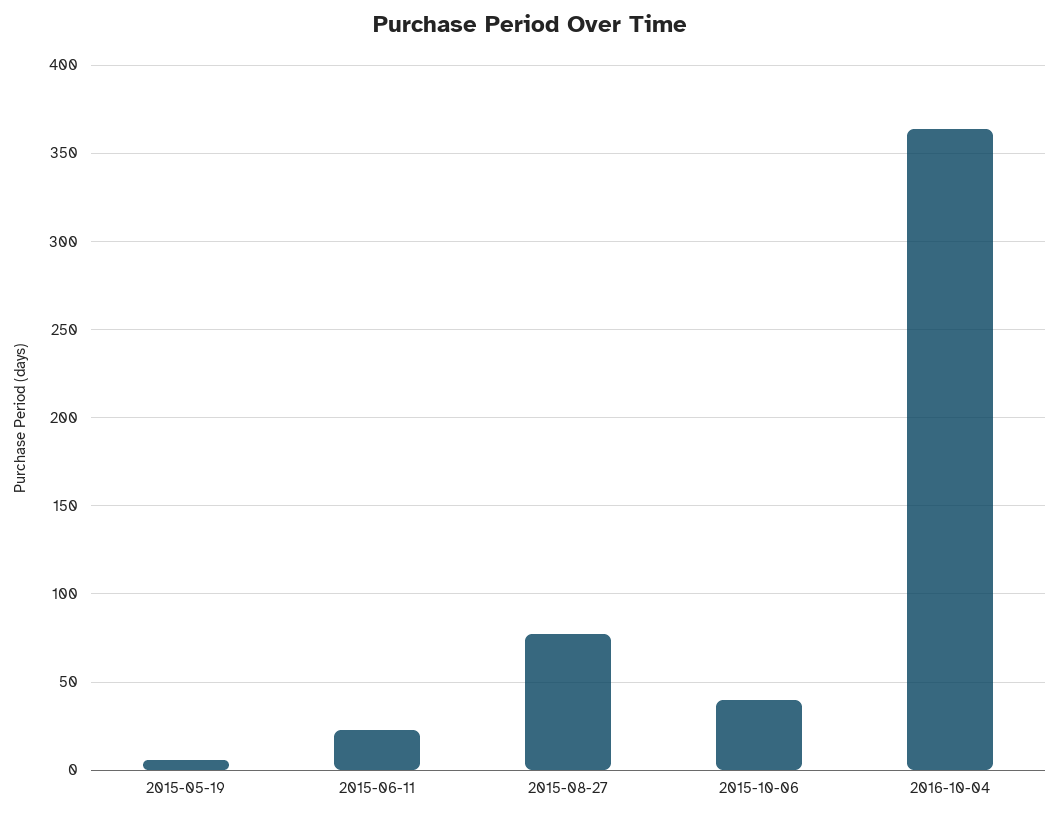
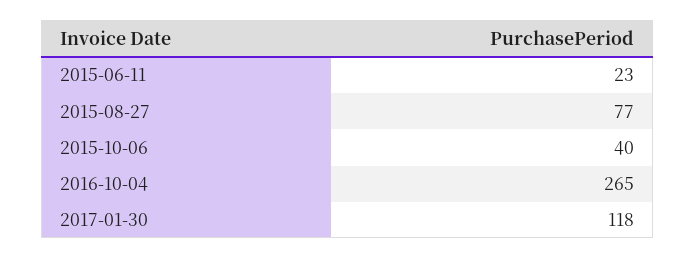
2015-05-19: 5 -> none
2016-10-04: 365 -> 265
2017-01-30: none -> 118

